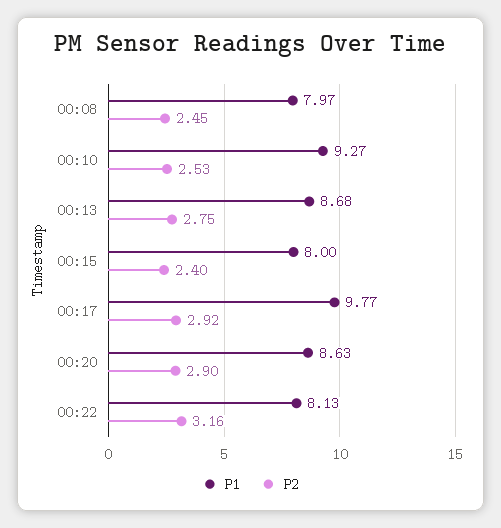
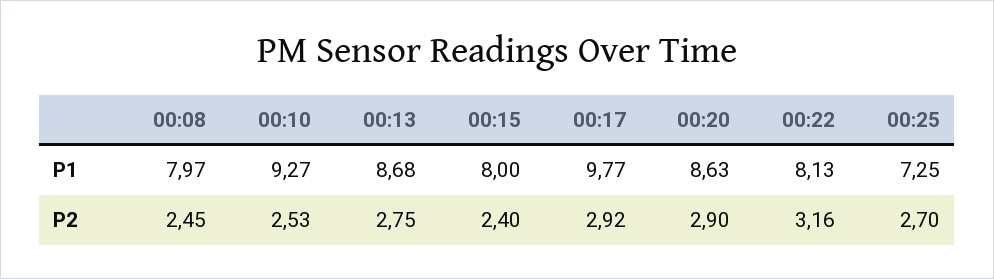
P1, 00:25: none -> 7.25
P2, 00:25: none -> 2.7

